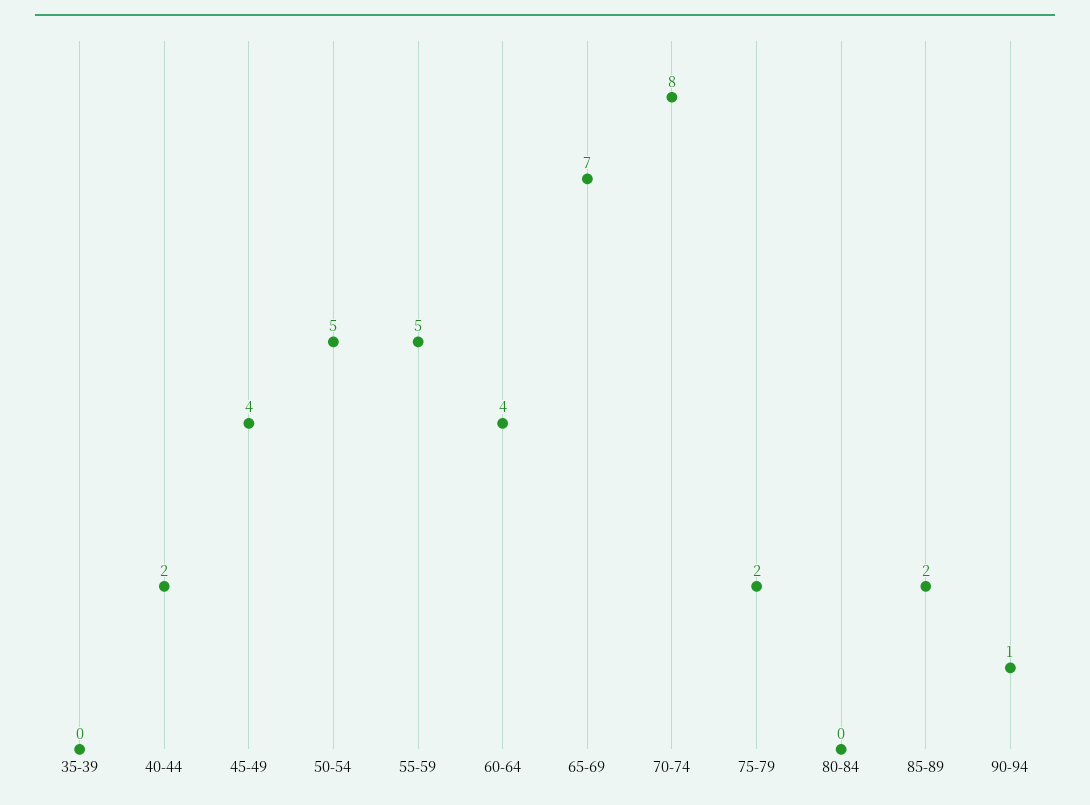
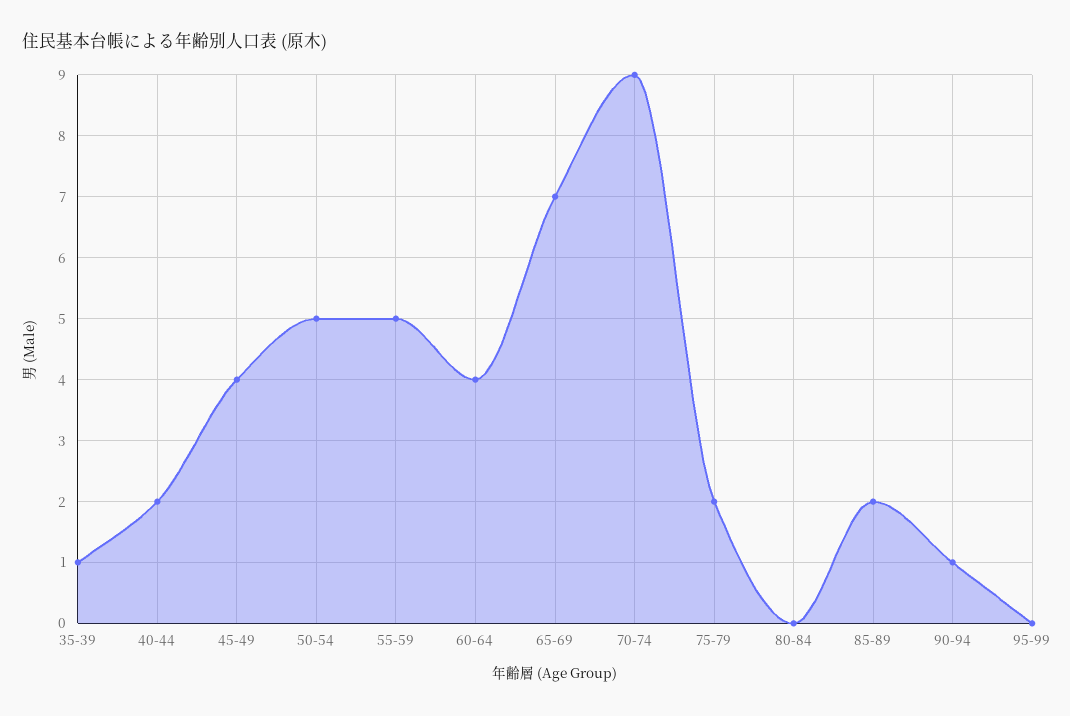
35-39: 0 -> 1
70-74: 8 -> 9
95-99: none -> 0

